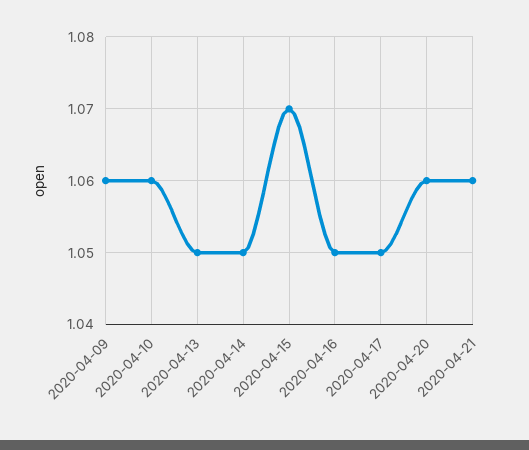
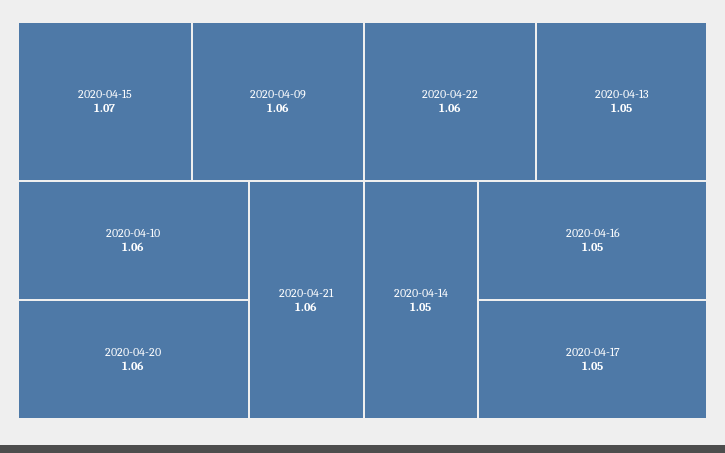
2020-04-22: none -> 1.06

